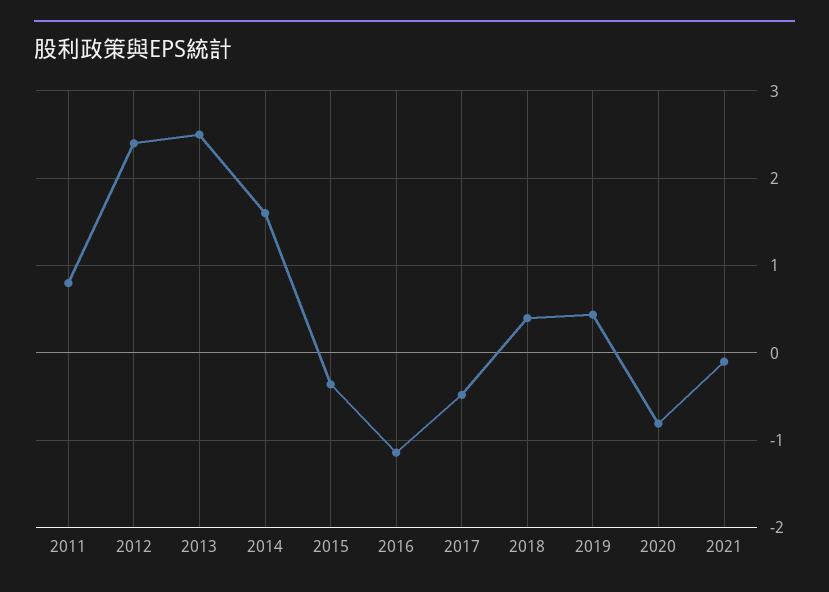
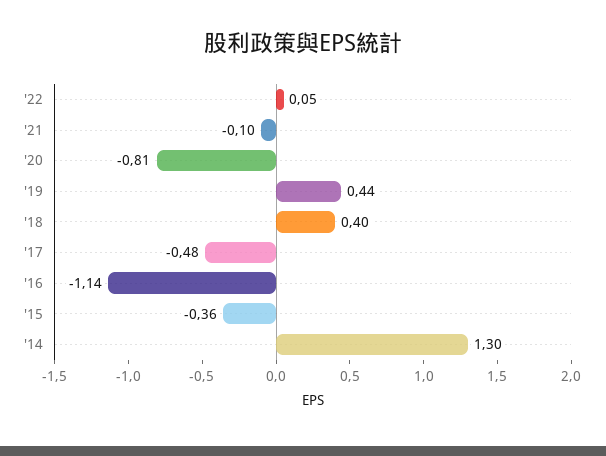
2011: 0.8 -> none
2012: 2.4 -> none
2013: 2.5 -> none
2014: 1.6 -> 1.3
'22: none -> 0.05

